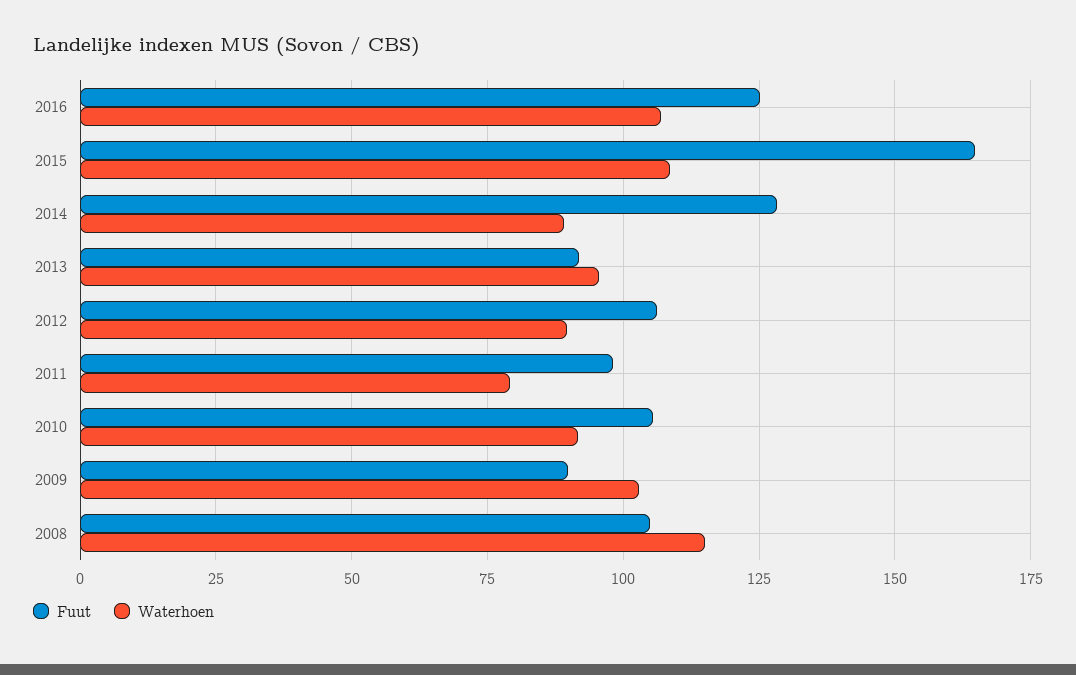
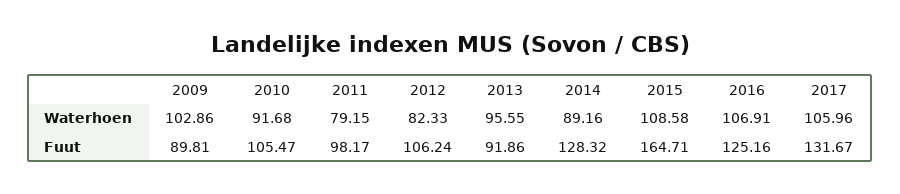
Waterhoen, 2012: 90 -> 82.33
Fuut, 2008: 105 -> none
Waterhoen, 2008: 115 -> none
Waterhoen, 2017: none -> 105.96
Fuut, 2017: none -> 131.67

